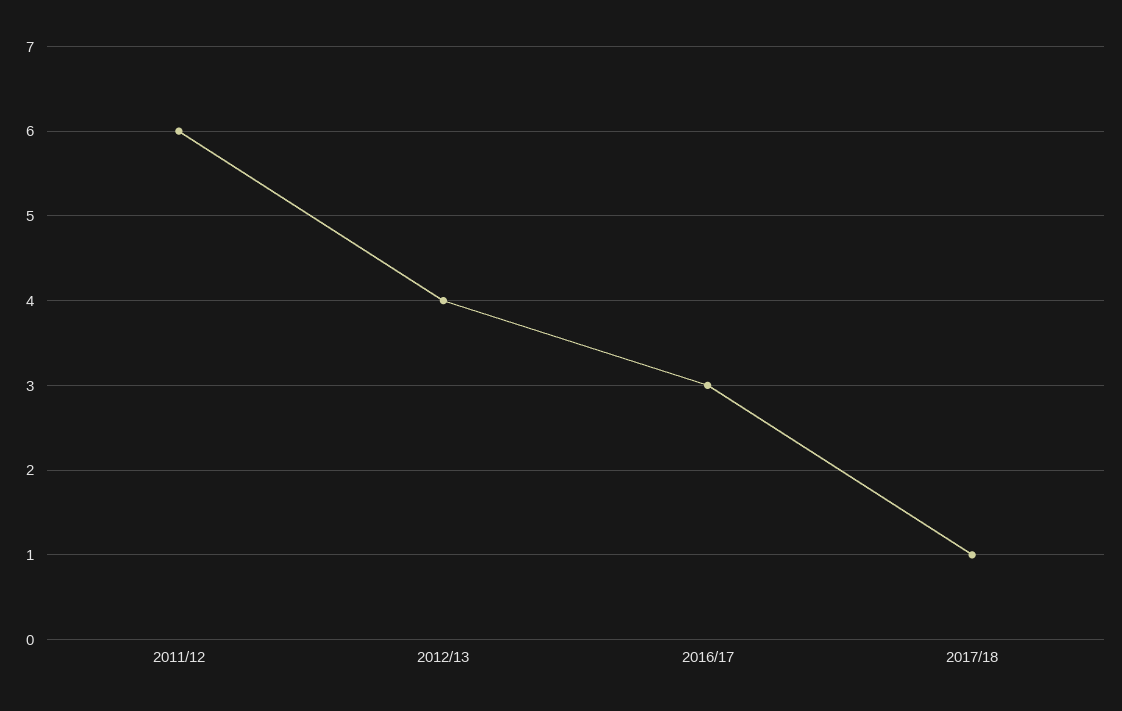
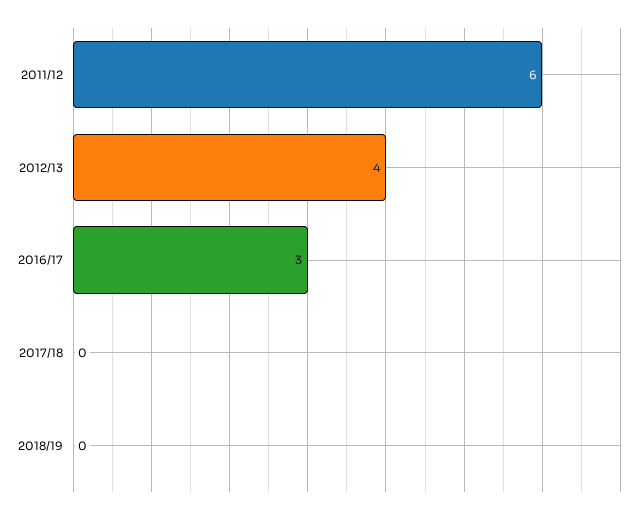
2017/18: 1 -> 0
2018/19: none -> 0

